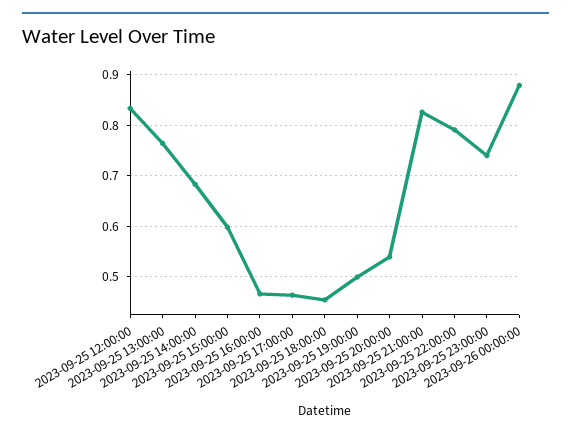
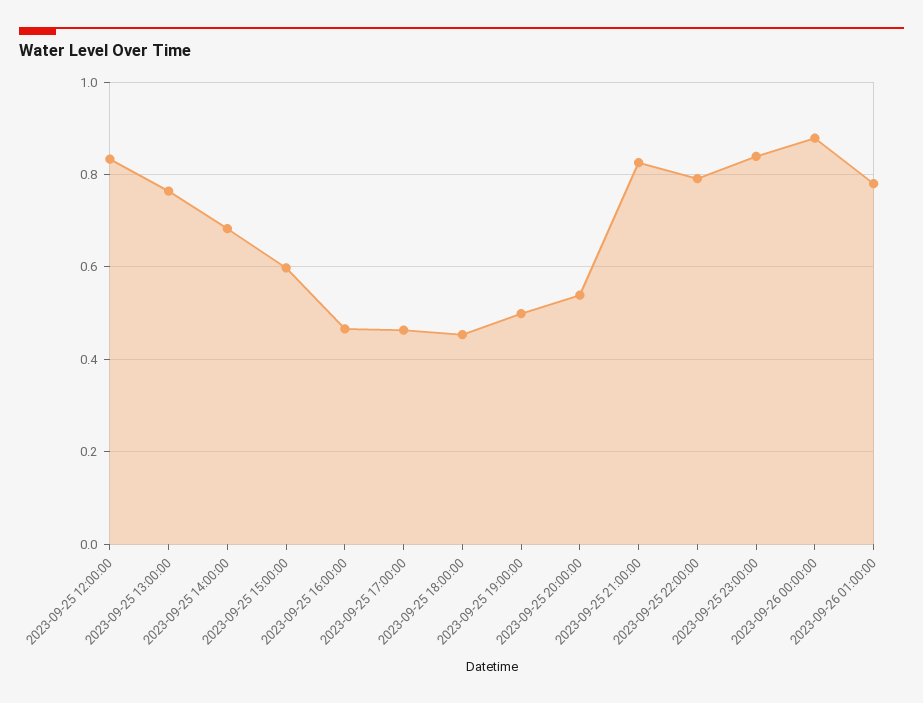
2023-09-25 23:00:00: 0.74 -> 0.84
2023-09-26 01:00:00: none -> 0.78

